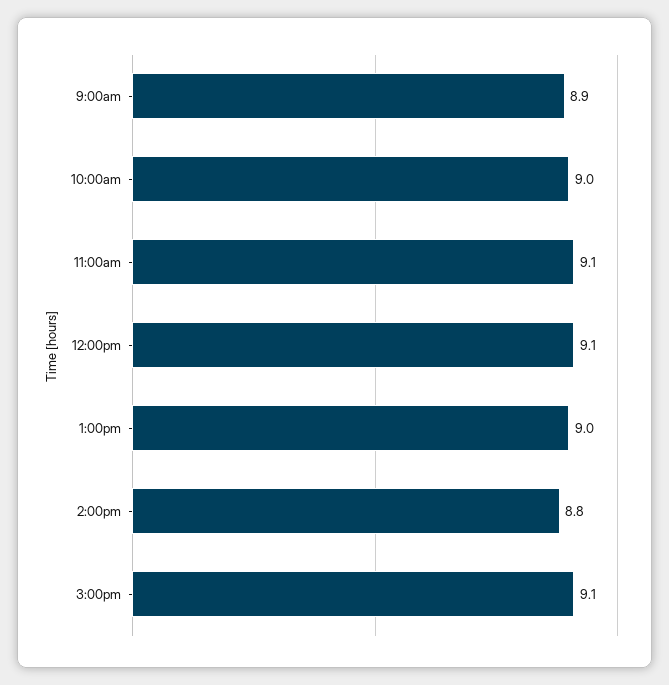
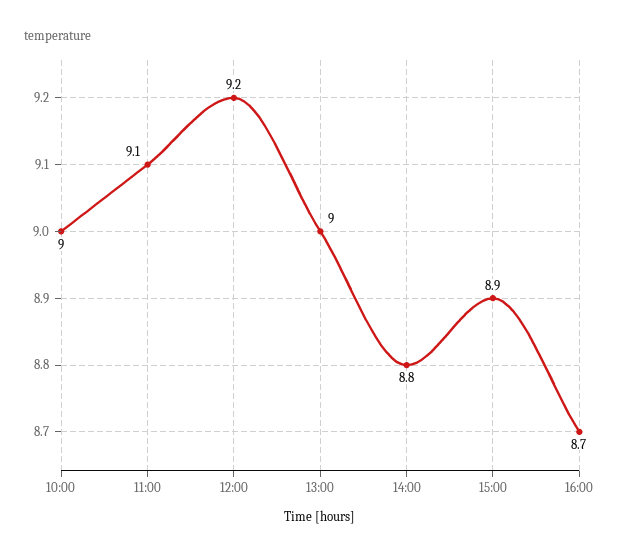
9:00am: 8.9 -> none
12:00pm: 9.1 -> 9.2
3:00pm: 9.1 -> 8.9
16:00: none -> 8.7

